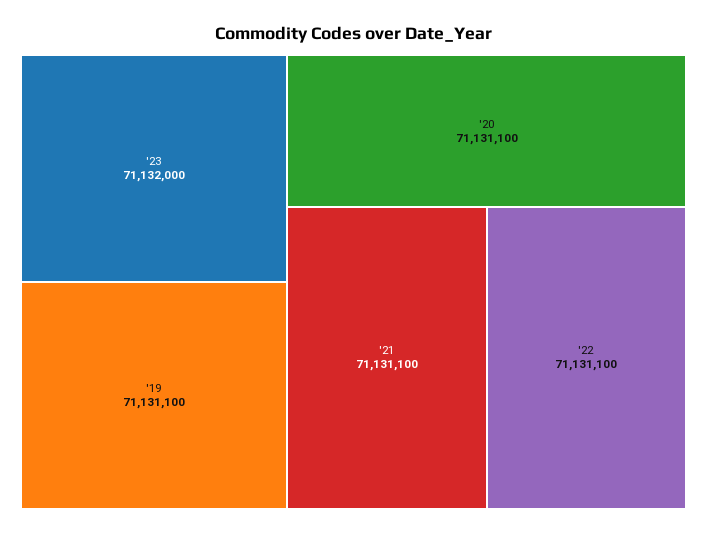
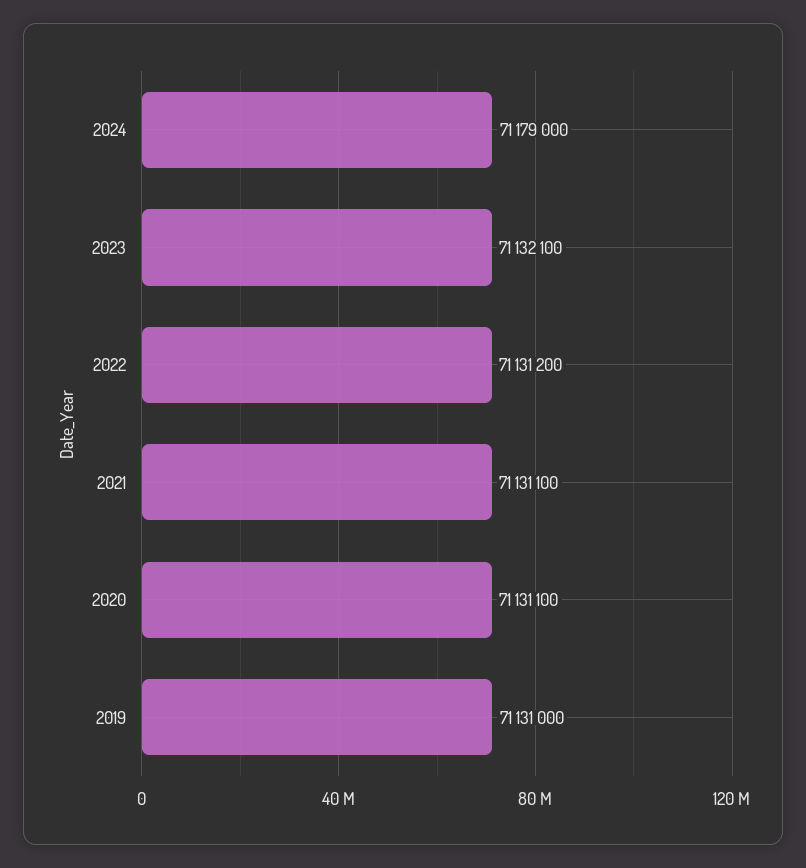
'23: 71132000 -> 71132100
'19: 71131100 -> 71131000
'22: 71131100 -> 71131200
2024: none -> 71179000

